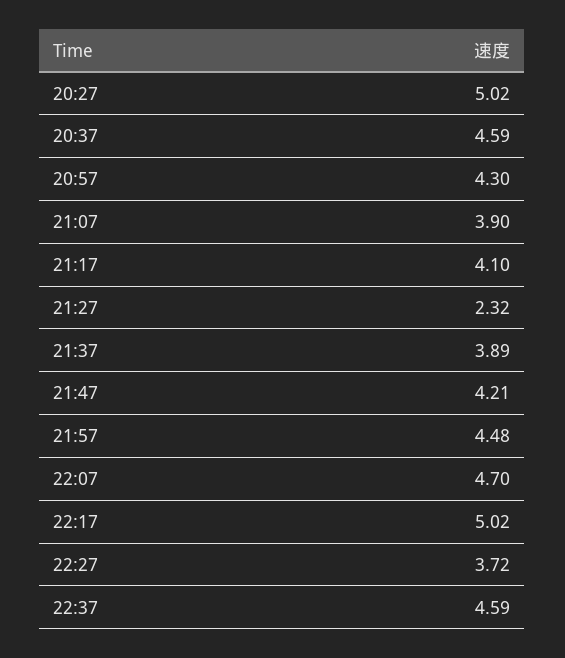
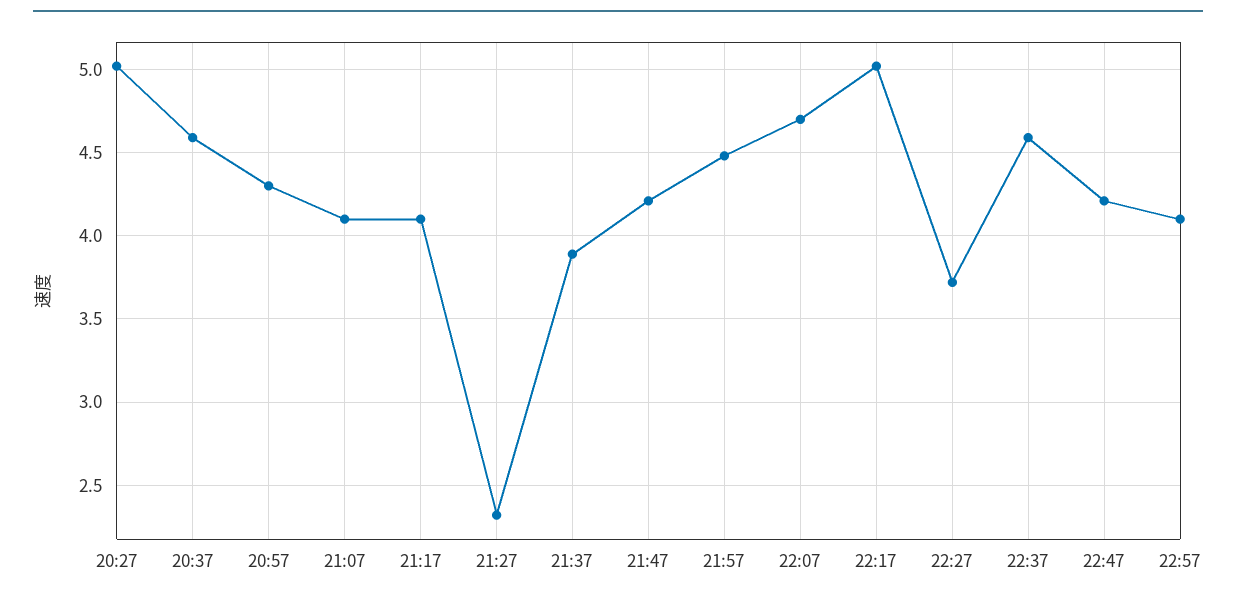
21:07: 3.9 -> 4.1
22:47: none -> 4.2
22:57: none -> 4.1

